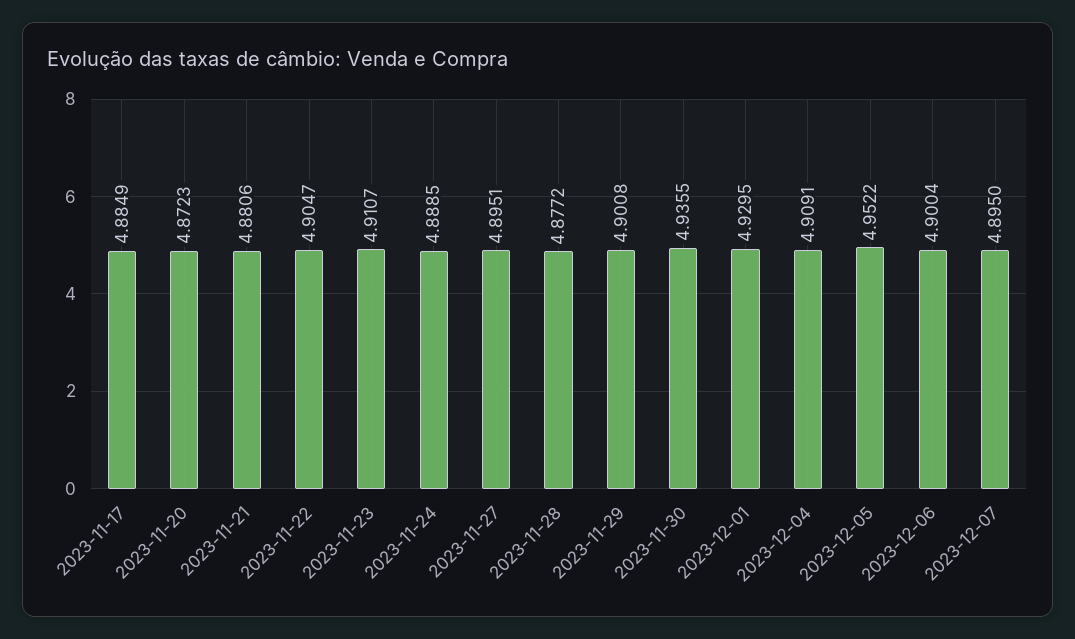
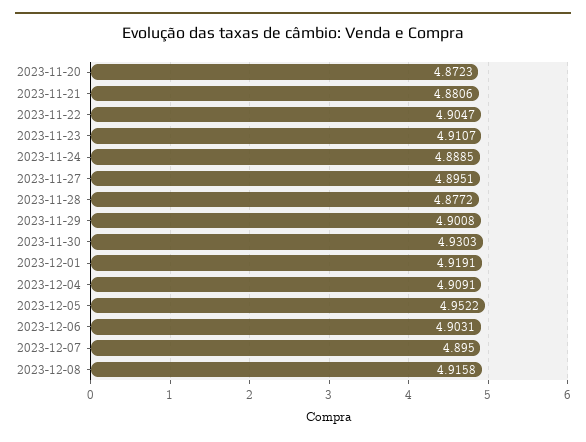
2023-11-17: 4.8849 -> none
2023-11-30: 4.9355 -> 4.9303
2023-12-01: 4.9295 -> 4.9191
2023-12-06: 4.9004 -> 4.9031
2023-12-08: none -> 4.9158

